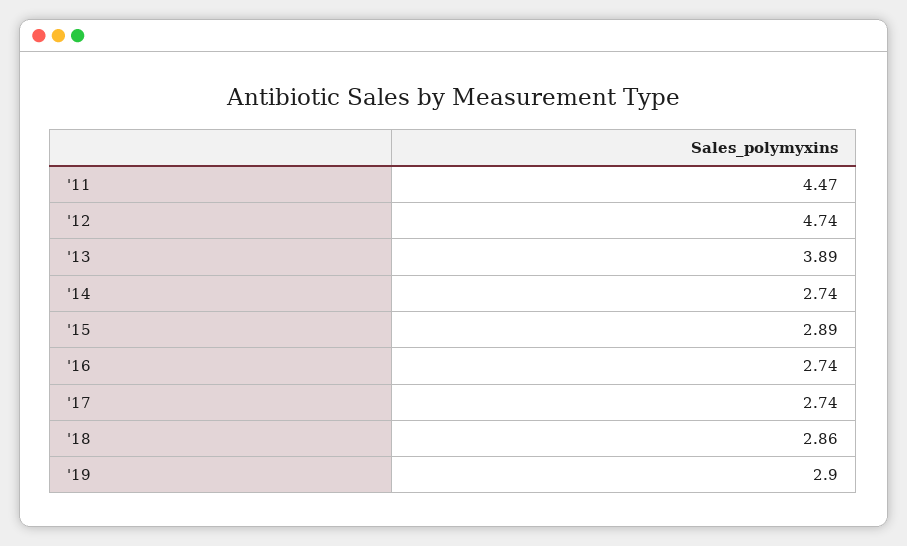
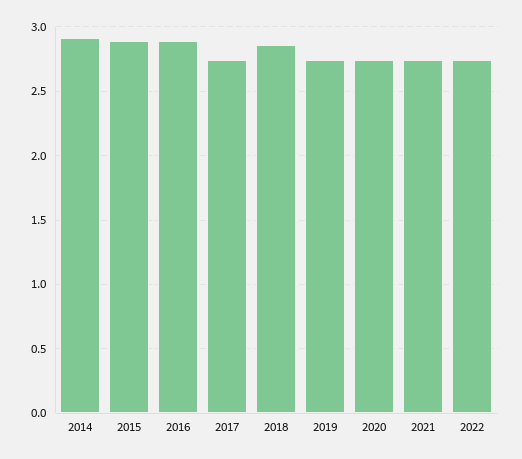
'11: 4.47 -> none
'12: 4.74 -> none
'13: 3.89 -> none
'14: 2.74 -> 2.9
'16: 2.74 -> 2.9
'19: 2.9 -> 2.75
2020: none -> 2.75
2021: none -> 2.75
2022: none -> 2.75

